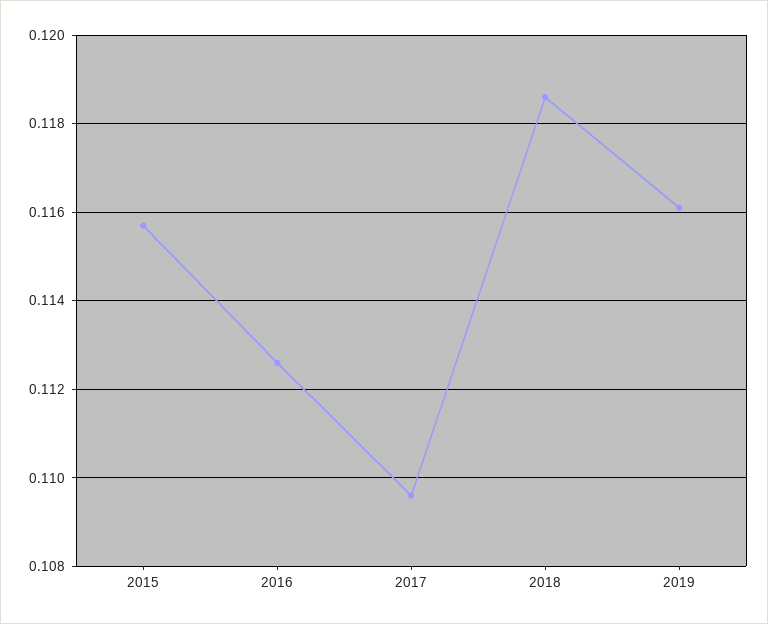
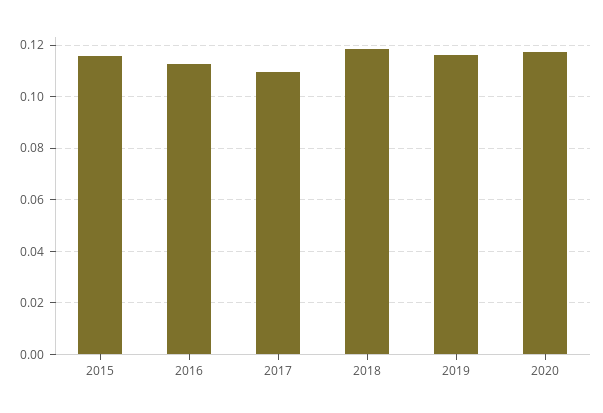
2020: none -> 0.1175

